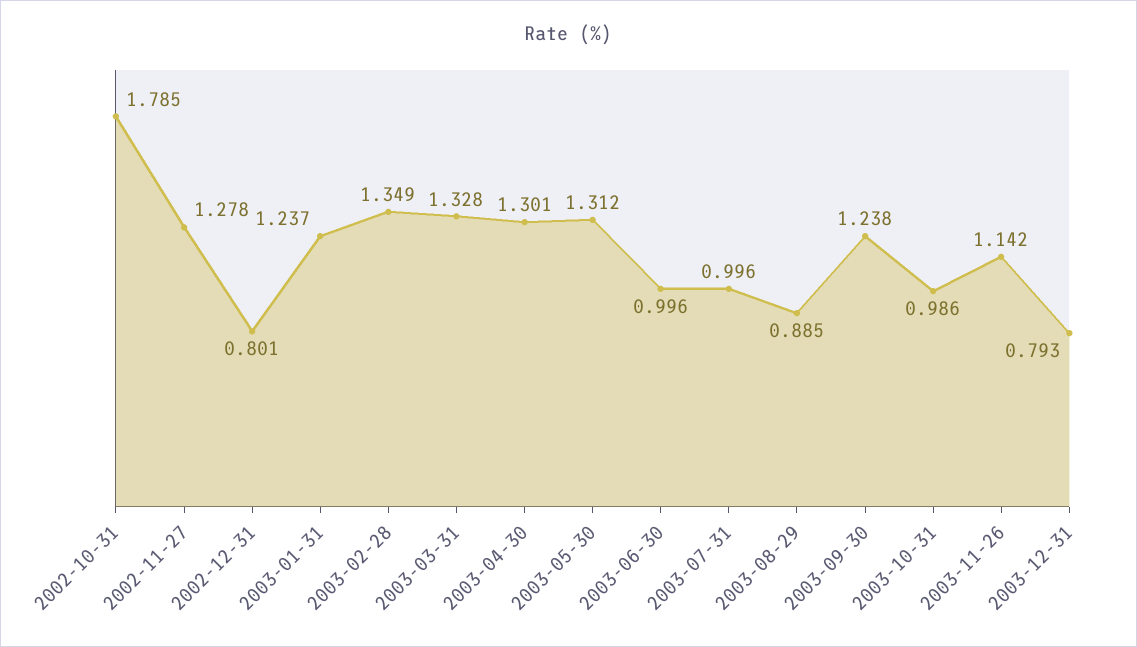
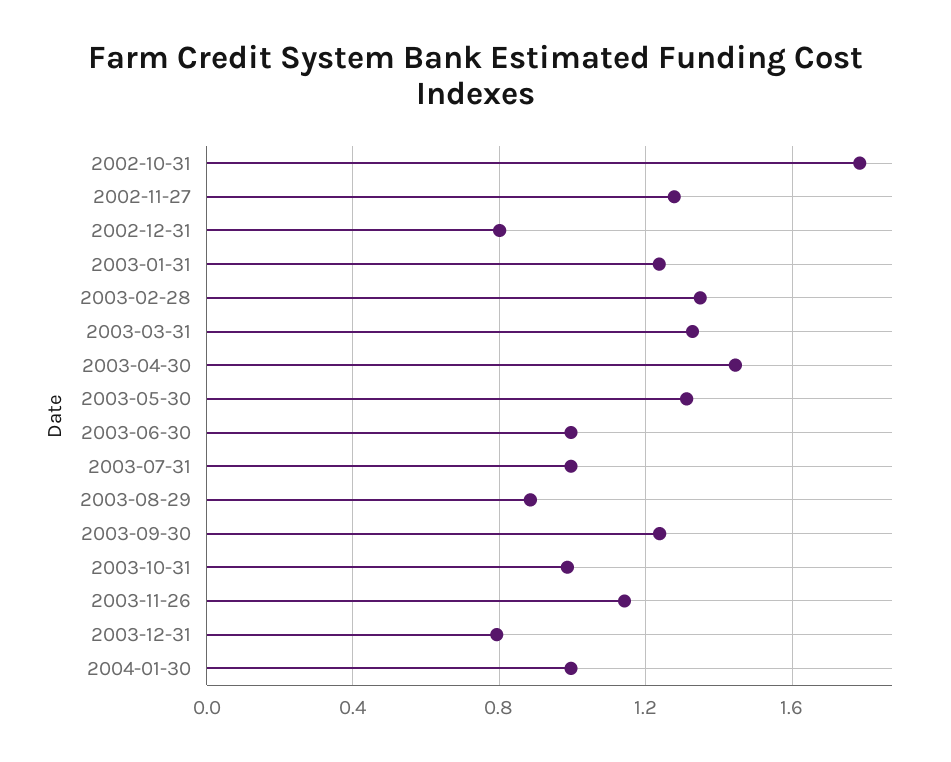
2003-04-30: 1.301 -> 1.45
2004-01-30: none -> 1

